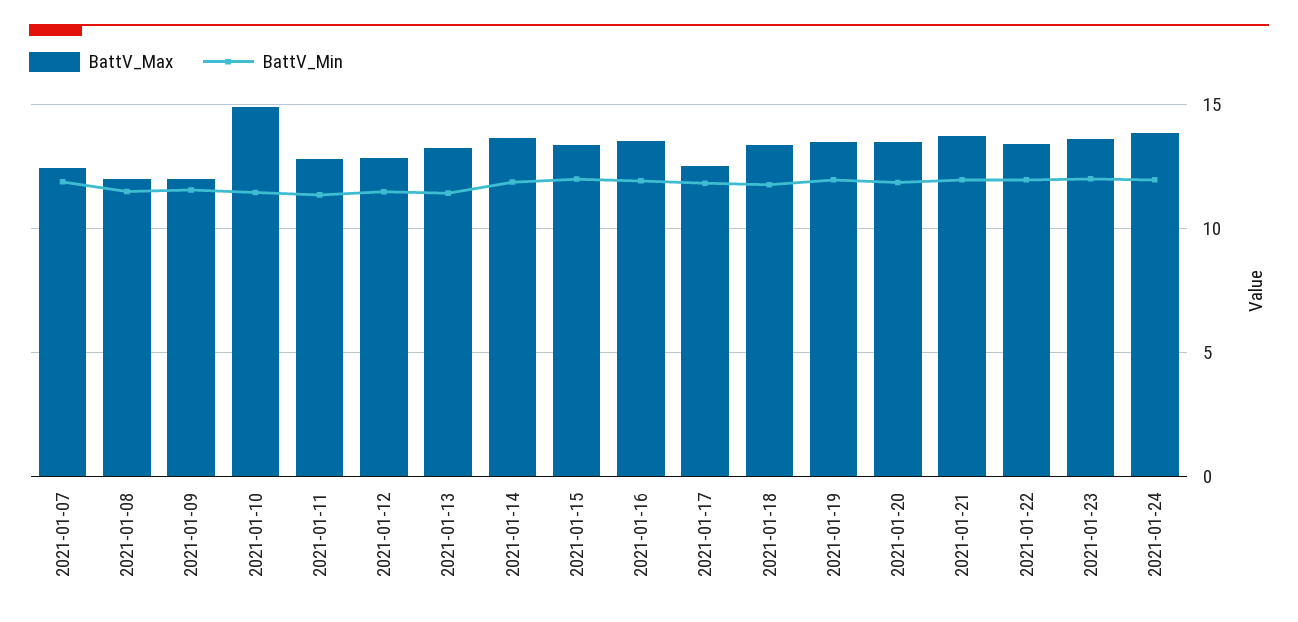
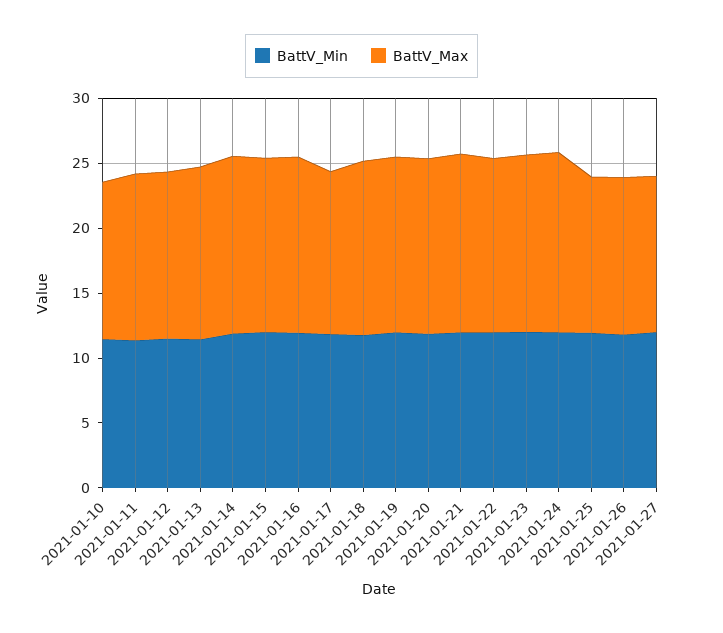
BattV_Max, 2021-01-07: 12.5 -> none
BattV_Min, 2021-01-07: 12 -> none
BattV_Max, 2021-01-08: 12 -> none
BattV_Min, 2021-01-08: 11.5 -> none
BattV_Max, 2021-01-09: 12 -> none
BattV_Min, 2021-01-09: 11.5 -> none
BattV_Max, 2021-01-10: 15 -> 12
BattV_Min, 2021-01-25: none -> 12
BattV_Max, 2021-01-25: none -> 12
BattV_Min, 2021-01-26: none -> 12
BattV_Max, 2021-01-26: none -> 12
BattV_Min, 2021-01-27: none -> 12
BattV_Max, 2021-01-27: none -> 12

